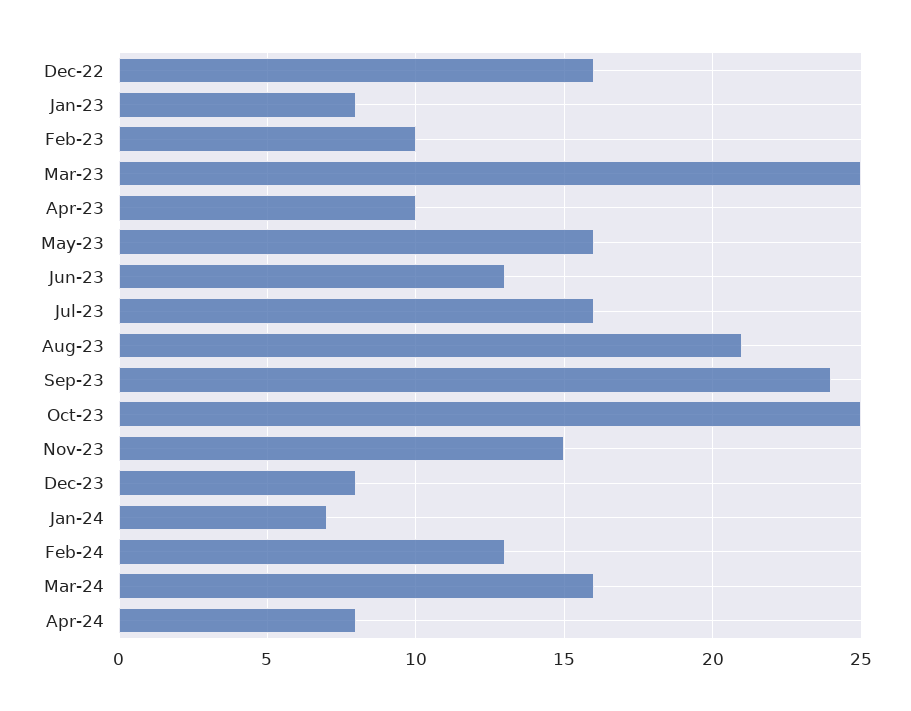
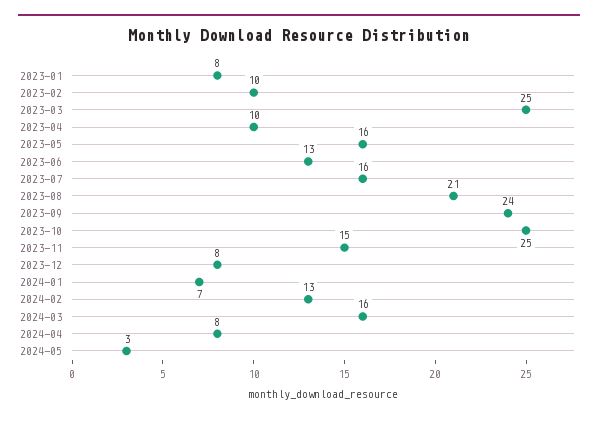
Dec-22: 16 -> none
2024-05: none -> 3

